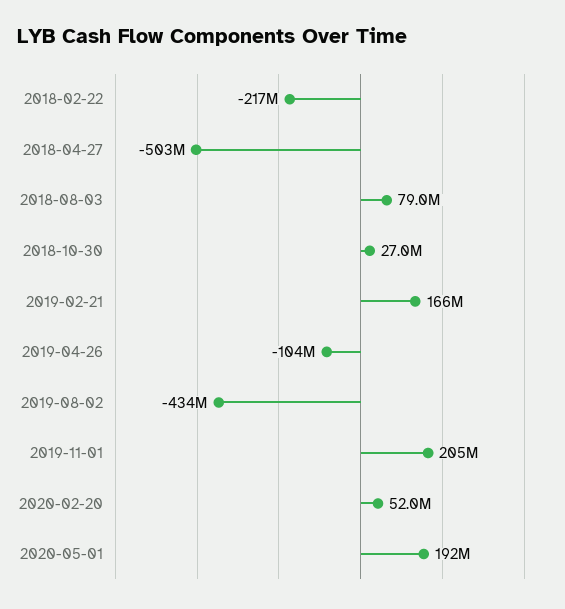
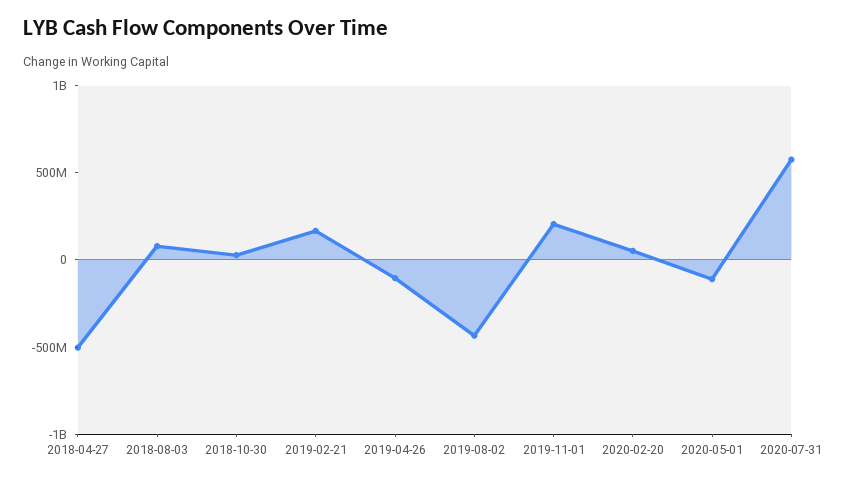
2018-02-22: -217000000 -> none
2020-05-01: 192000000 -> -100000000
2020-07-31: none -> 600000000

